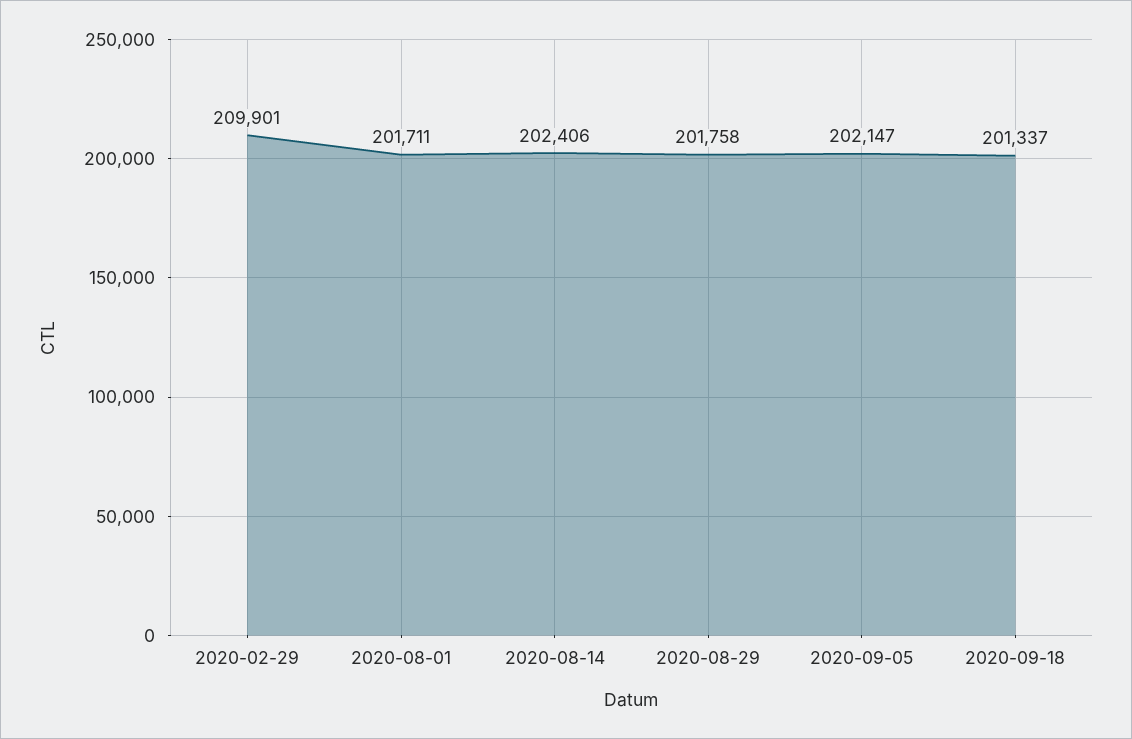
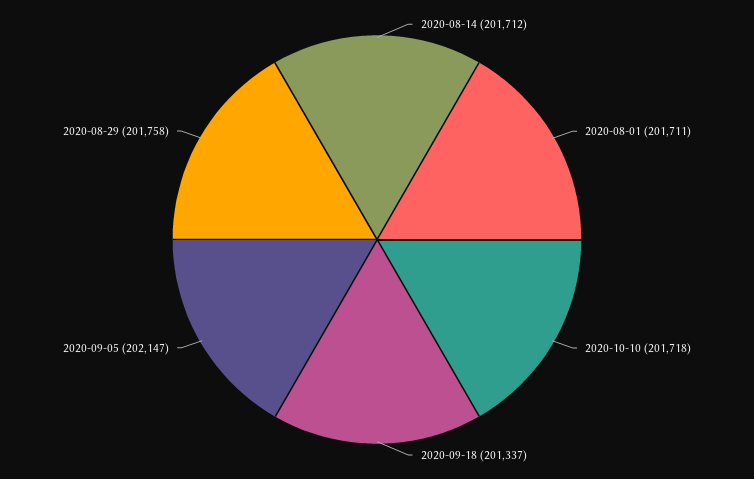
2020-02-29: 209901 -> none
2020-08-14: 202406 -> 201712
2020-10-10: none -> 201718

